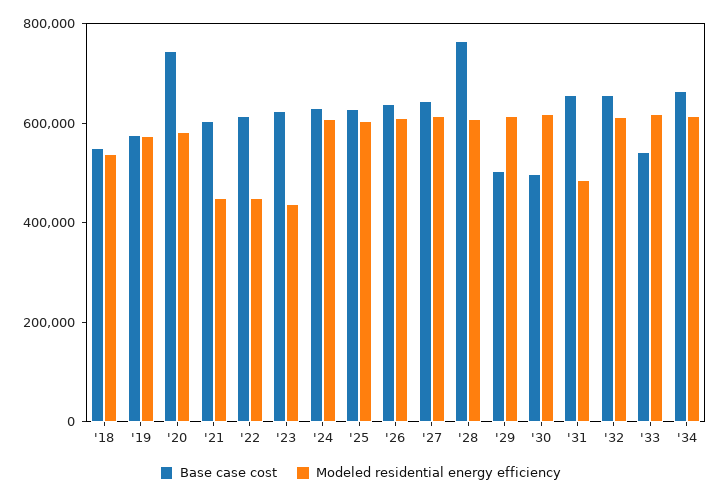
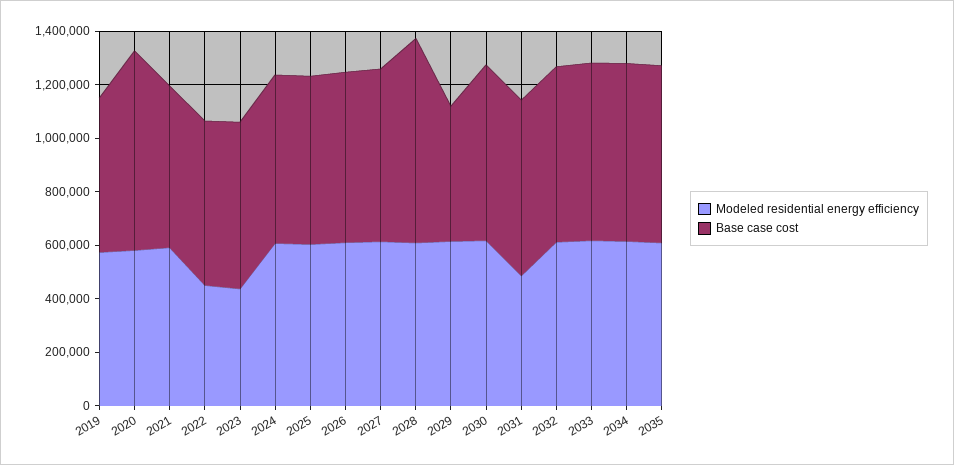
Base case cost, '18: 550000 -> none
Modeled residential energy efficiency, '18: 550000 -> none
Modeled residential energy efficiency, '21: 450000 -> 600000
Base case cost, '30: 500000 -> 650000
Base case cost, '33: 550000 -> 650000
Modeled residential energy efficiency, 2035: none -> 600000
Base case cost, 2035: none -> 650000

